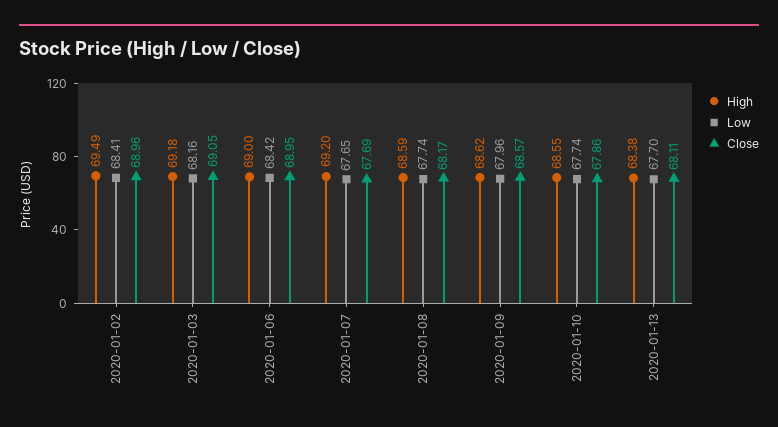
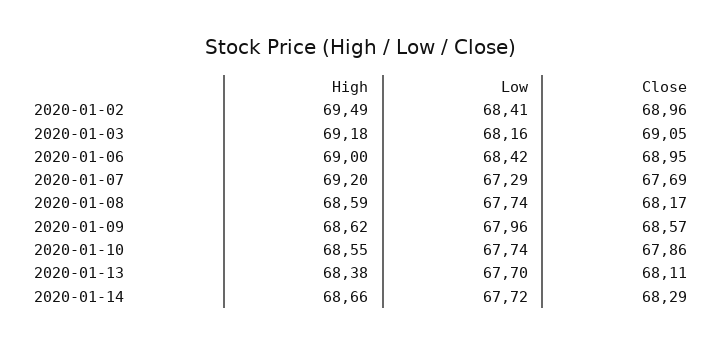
Low, 2020-01-07: 67.65 -> 67.29
High, 2020-01-14: none -> 68.66
Low, 2020-01-14: none -> 67.72
Close, 2020-01-14: none -> 68.29

